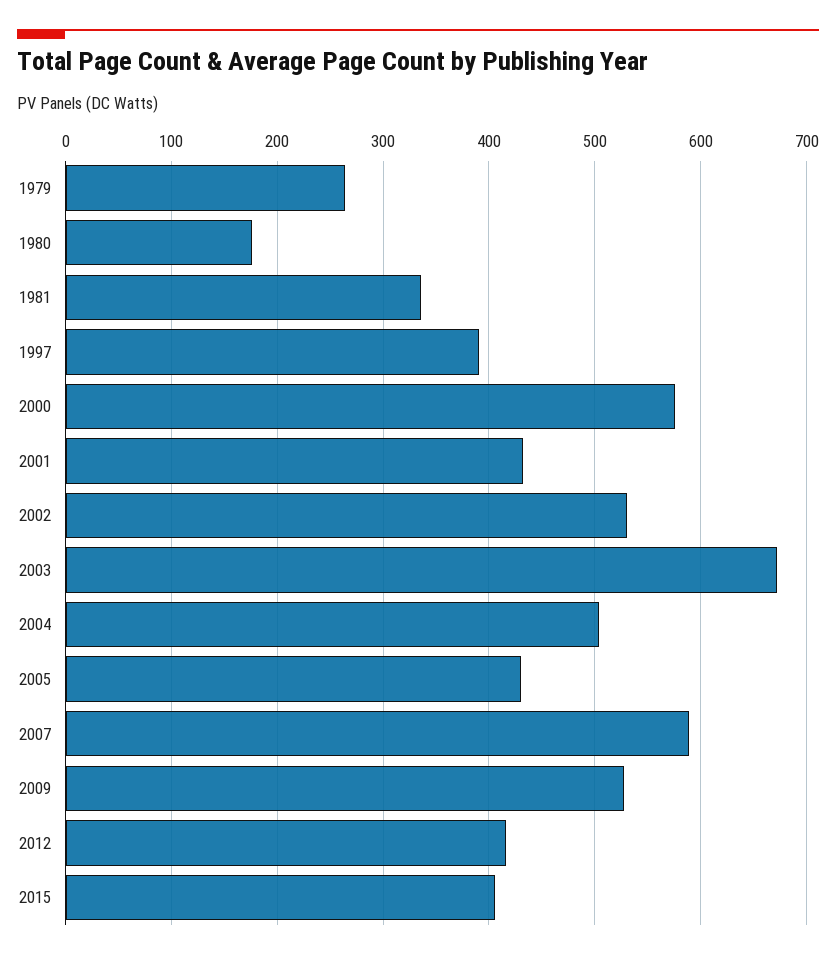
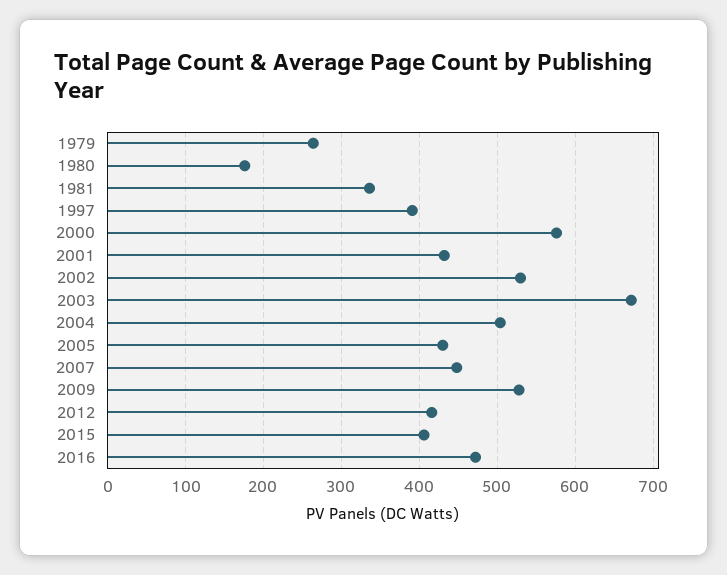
2007: 590 -> 450
2016: none -> 470

